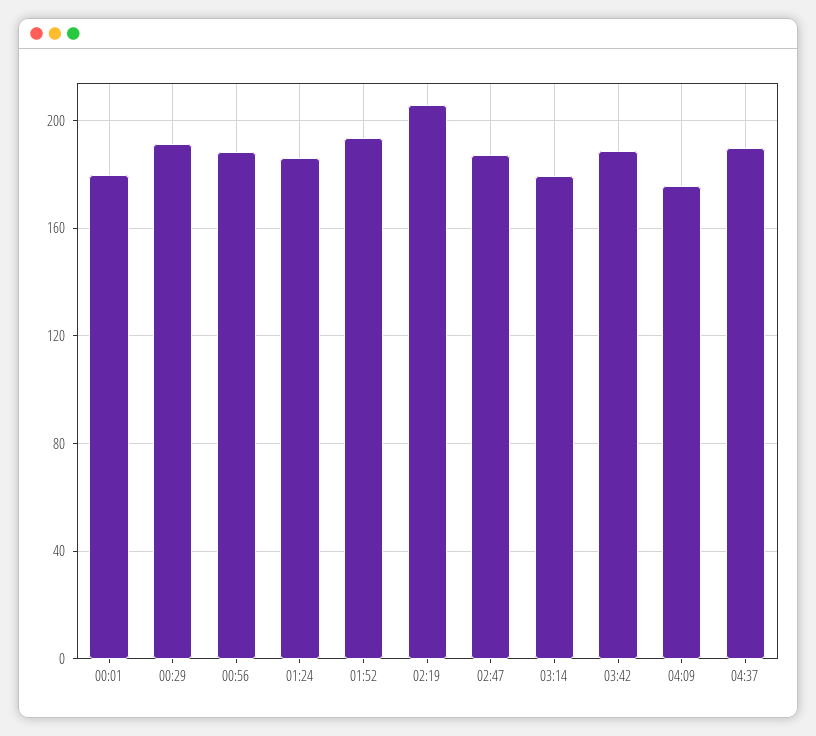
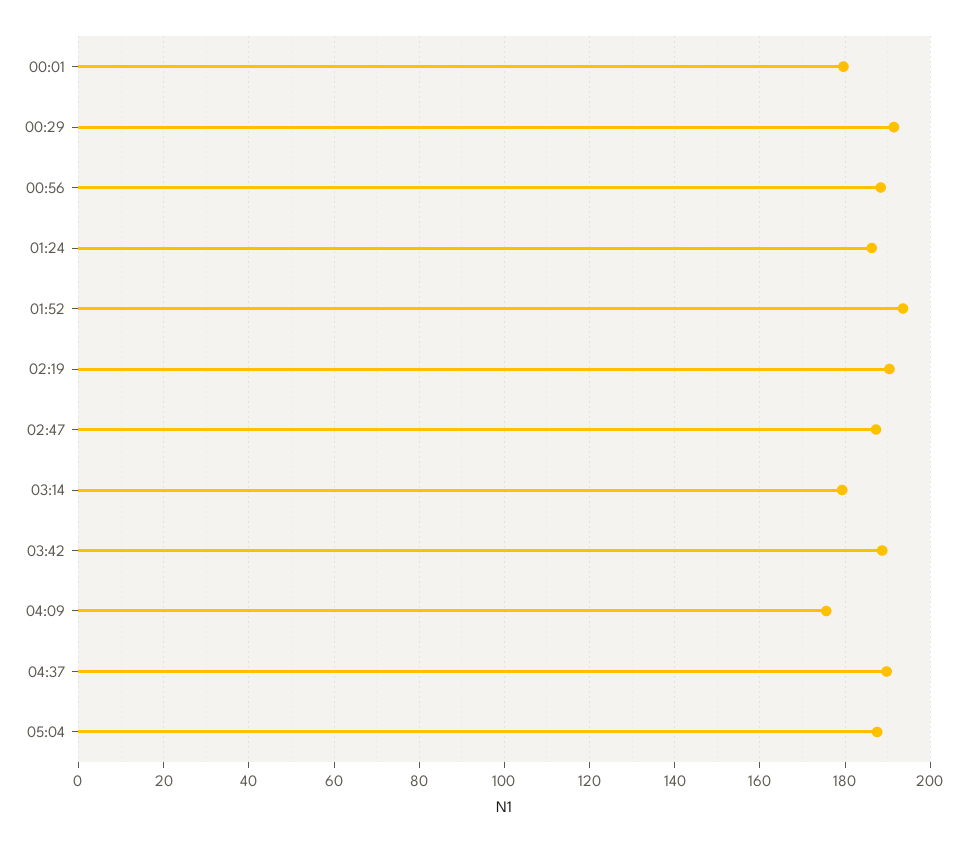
02:19: 205 -> 190
05:04: none -> 188

